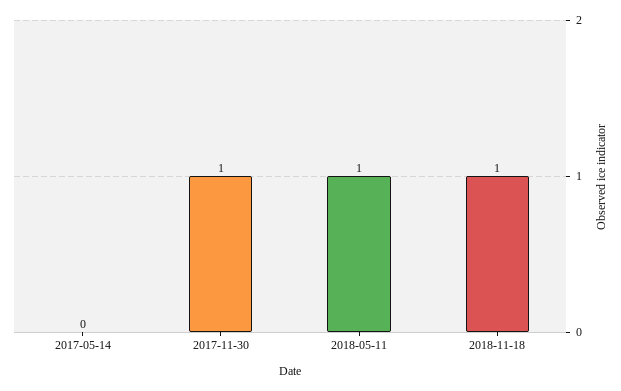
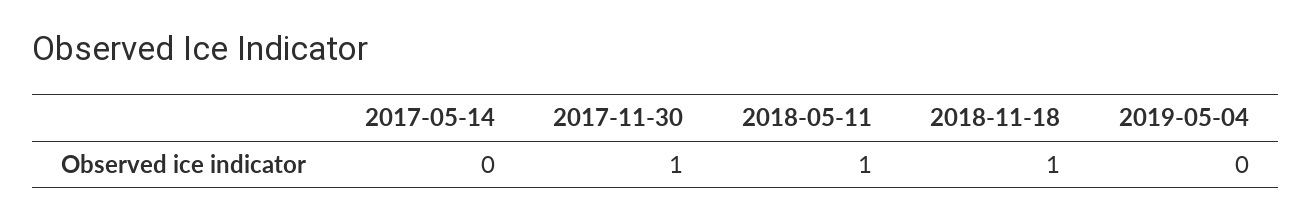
2019-05-04: none -> 0

